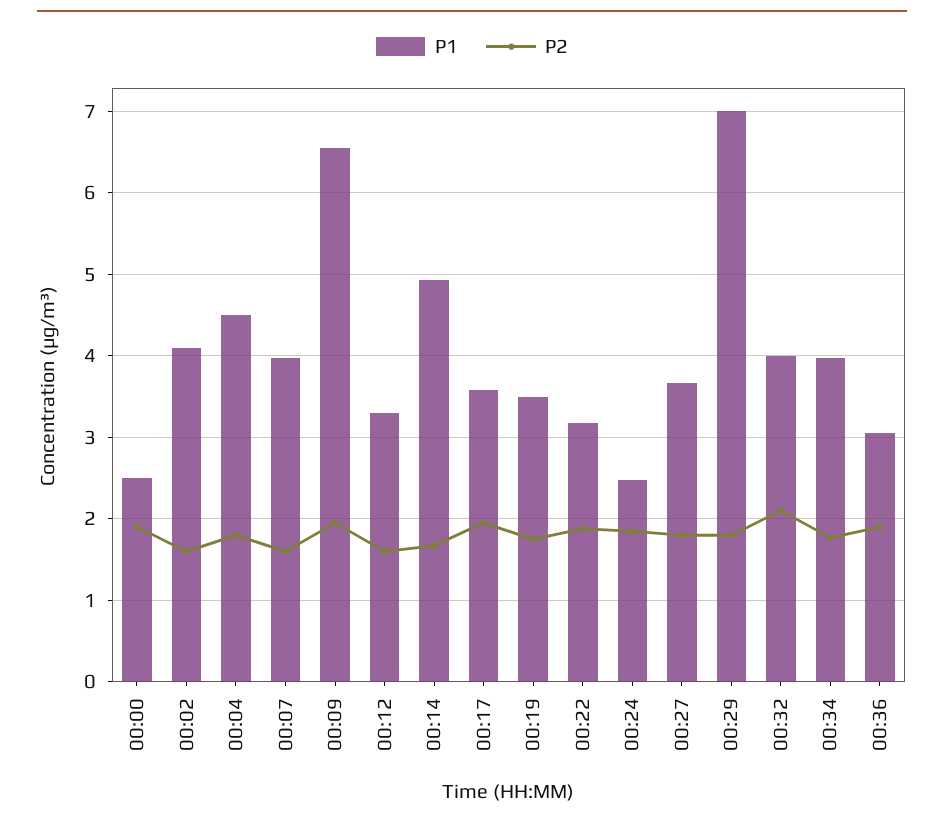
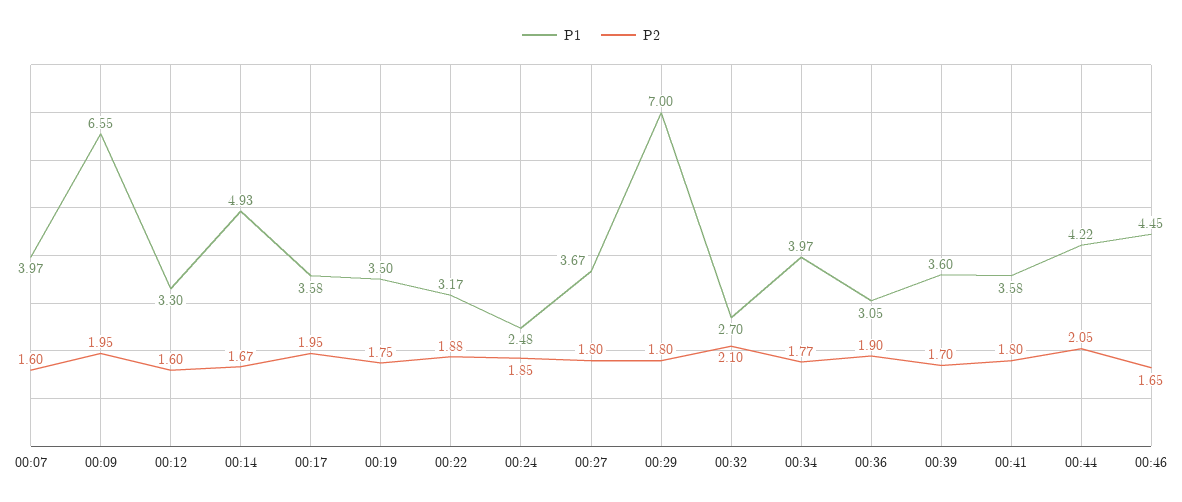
P1, 00:00: 2.5 -> none
P2, 00:00: 1.9 -> none
P1, 00:02: 4.1 -> none
P2, 00:02: 1.6 -> none
P1, 00:04: 4.5 -> none
P2, 00:04: 1.8 -> none
P1, 00:32: 4 -> 2.7
P1, 00:39: none -> 3.6
P2, 00:39: none -> 1.7
P1, 00:41: none -> 3.58
P2, 00:41: none -> 1.8
P1, 00:44: none -> 4.22
P2, 00:44: none -> 2.05
P1, 00:46: none -> 4.45
P2, 00:46: none -> 1.65

